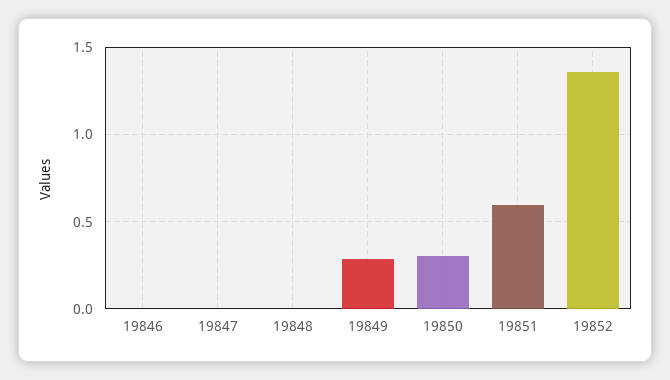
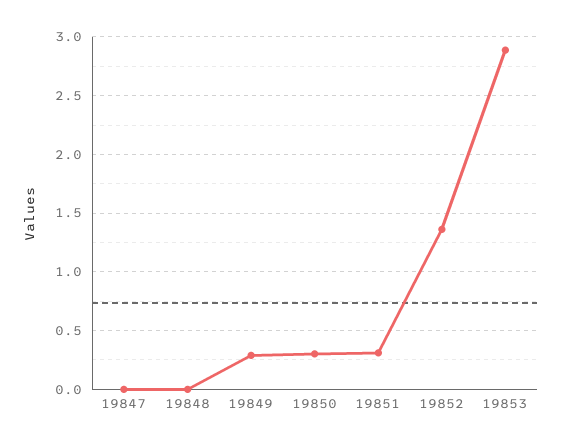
19846: 0 -> none
19851: 0.6 -> 0.3
19853: none -> 2.9

